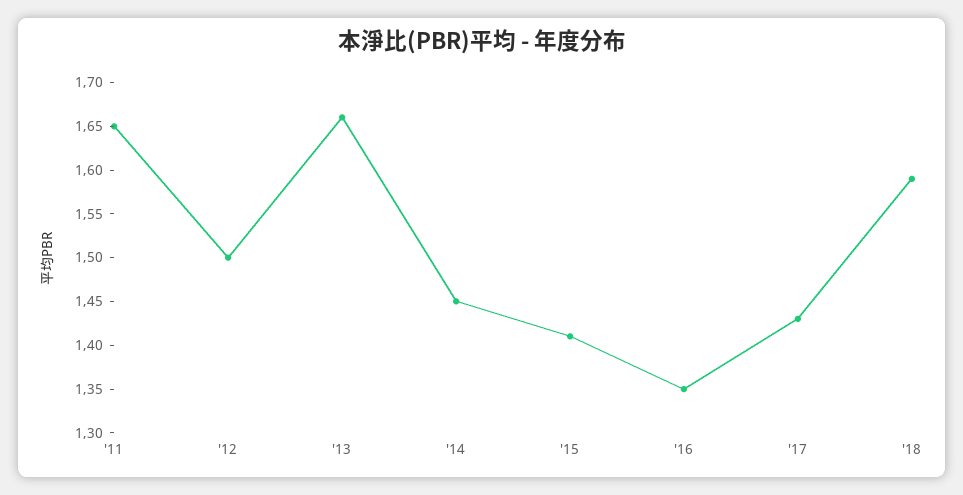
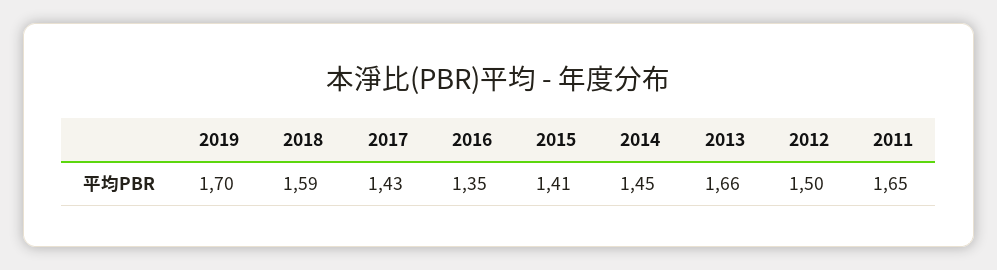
2019: none -> 1.7

